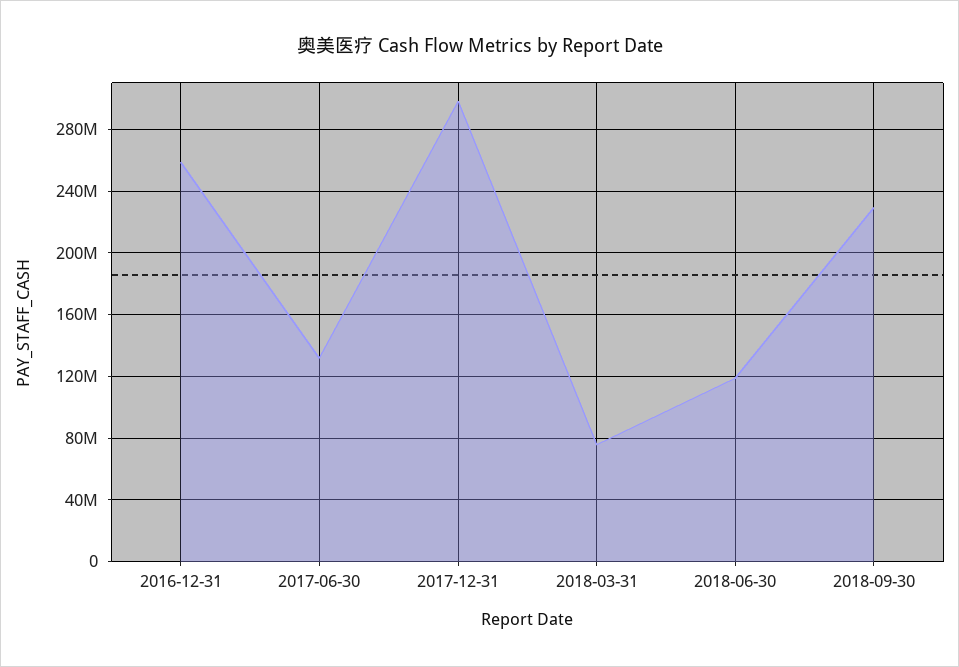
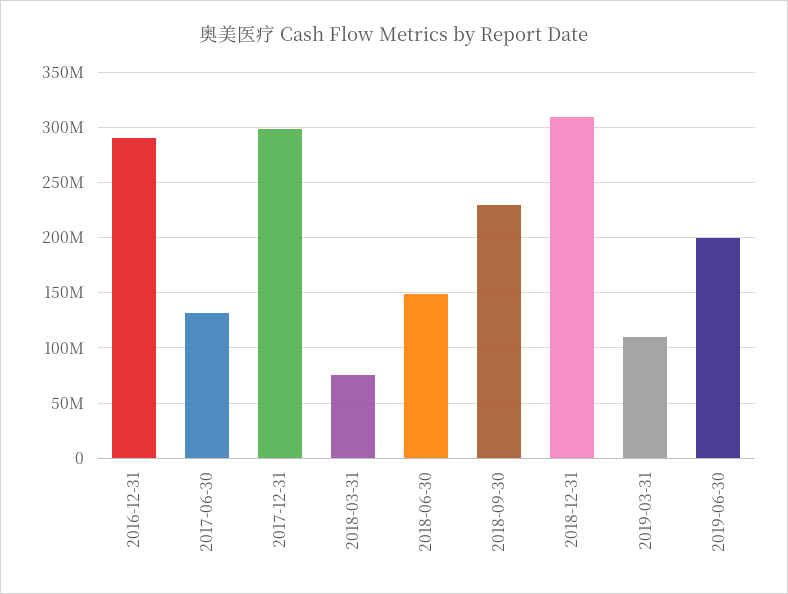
2016-12-31: 260000000 -> 290000000
2018-06-30: 120000000 -> 150000000
2018-12-31: none -> 310000000
2019-03-31: none -> 110000000
2019-06-30: none -> 200000000

